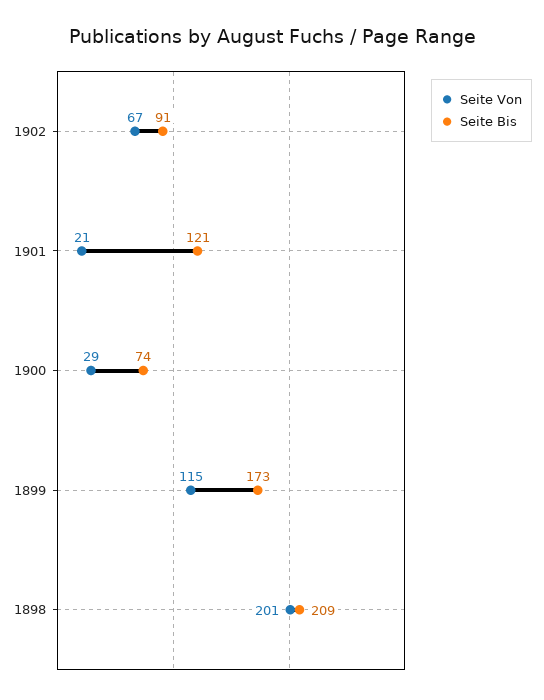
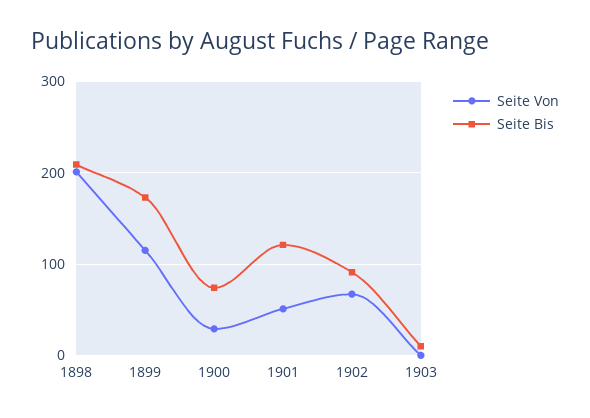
Seite Von, 1901: 21 -> 50
Seite Von, 1903: none -> 0
Seite Bis, 1903: none -> 10

